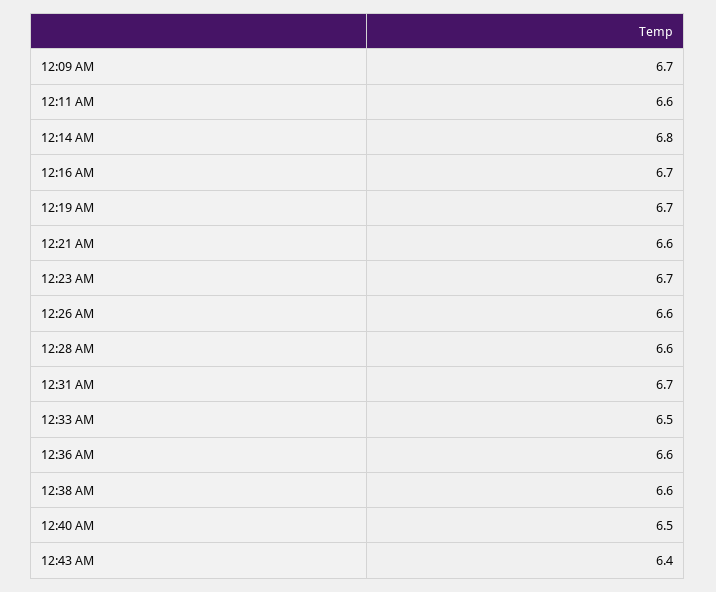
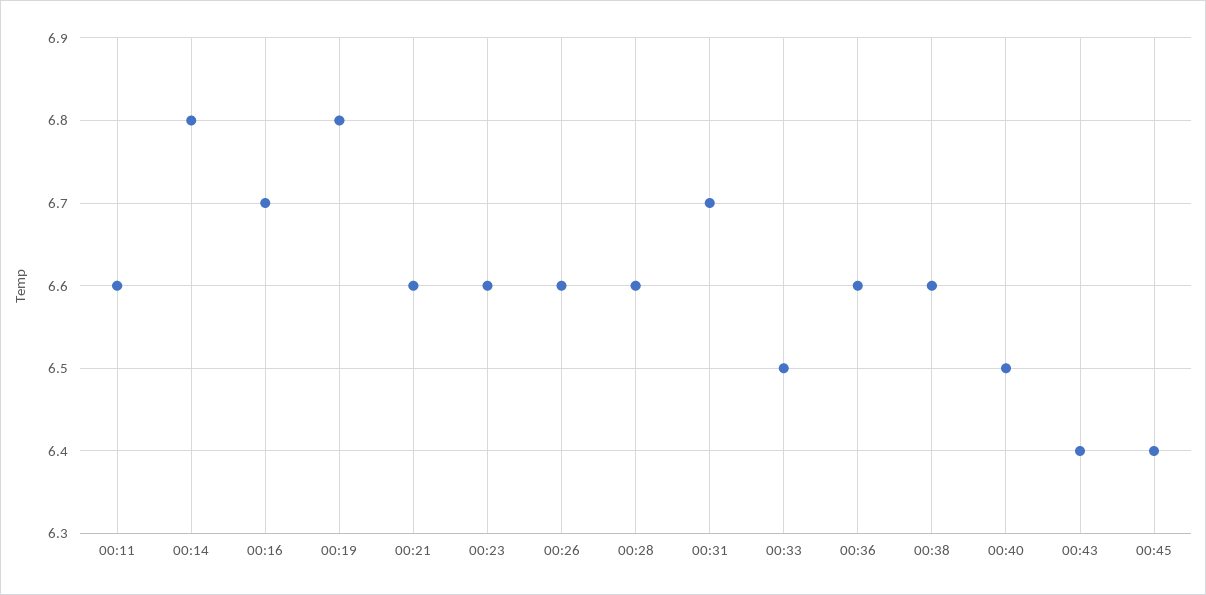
12:09 AM: 6.7 -> none
12:19 AM: 6.7 -> 6.8
12:23 AM: 6.7 -> 6.6
00:45: none -> 6.4

